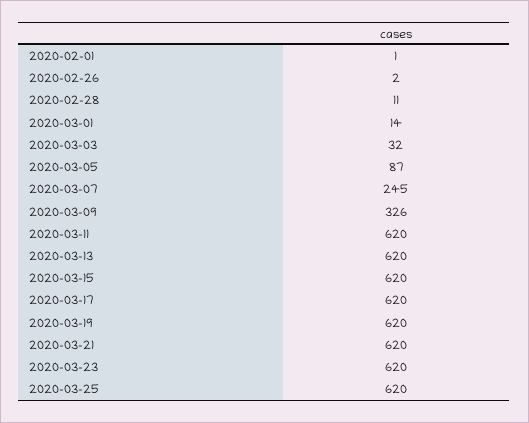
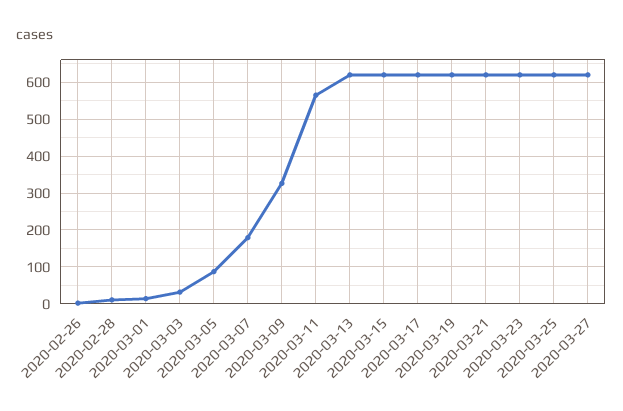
2020-02-01: 1 -> none
2020-03-07: 245 -> 180
2020-03-11: 620 -> 560
2020-03-27: none -> 620

